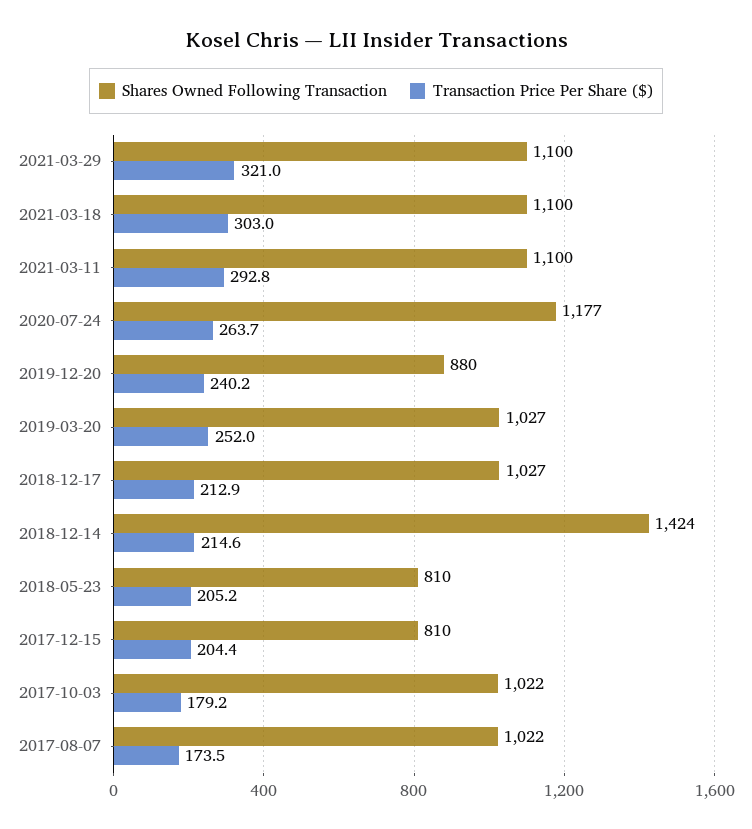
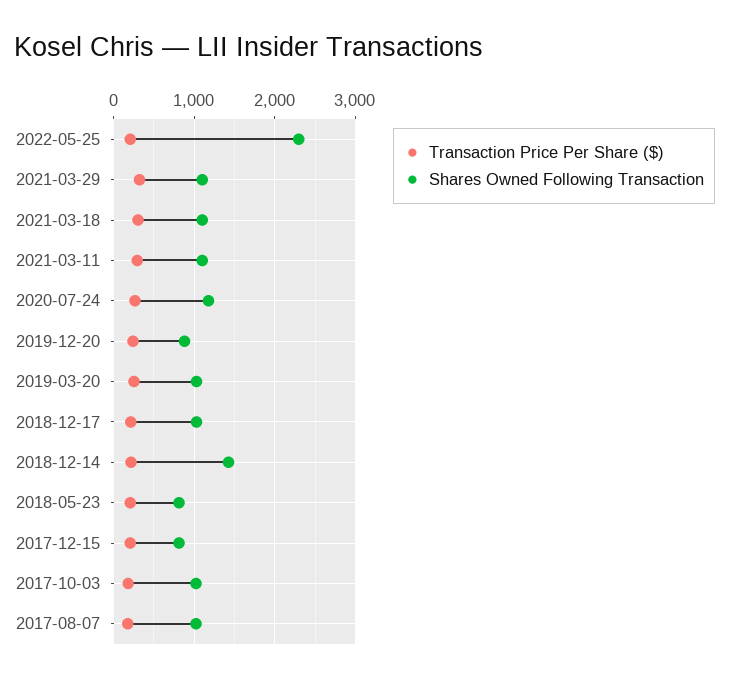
Transaction Price Per Share ($), 2022-05-25: none -> 200
Shares Owned Following Transaction, 2022-05-25: none -> 2300

